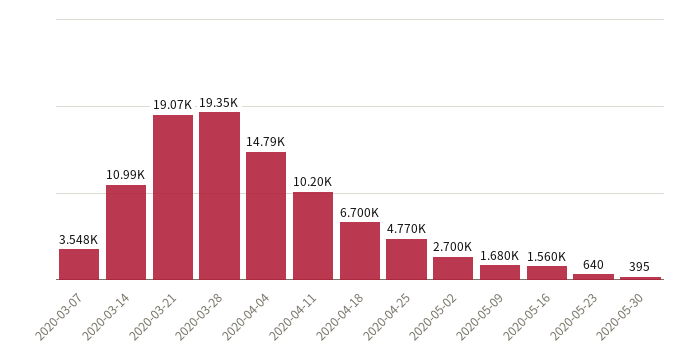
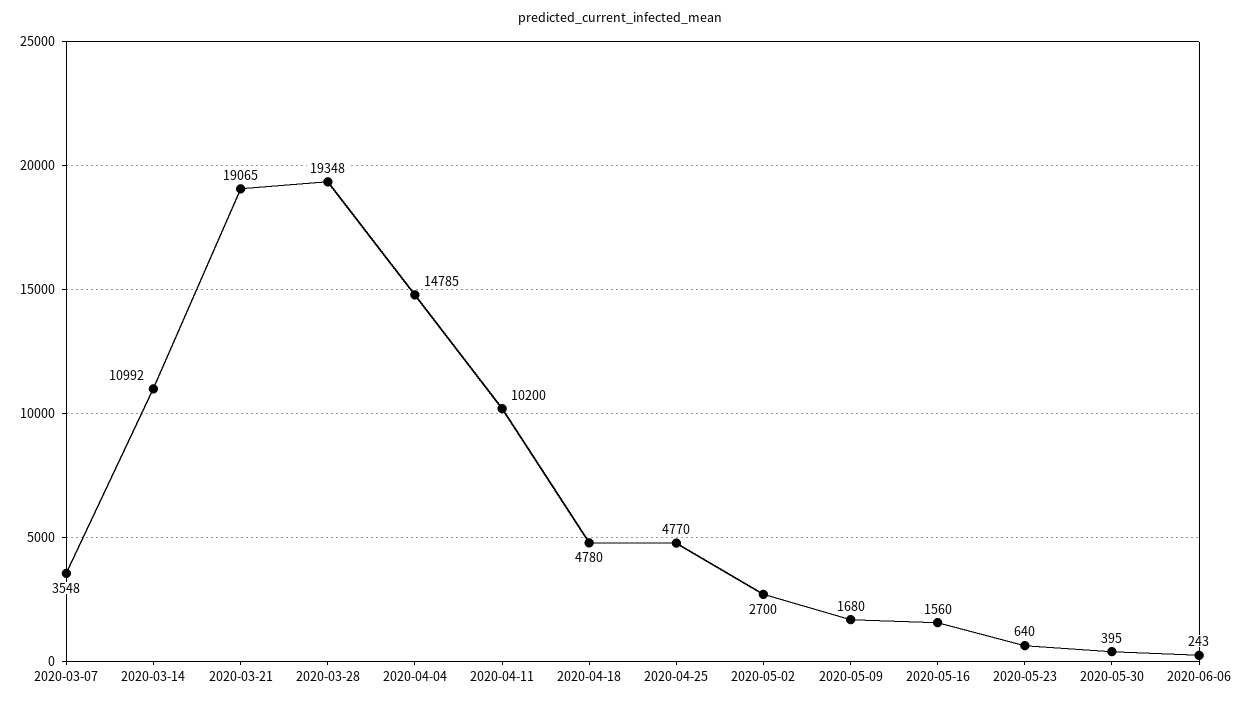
2020-04-18: 6700 -> 4780
2020-06-06: none -> 243

